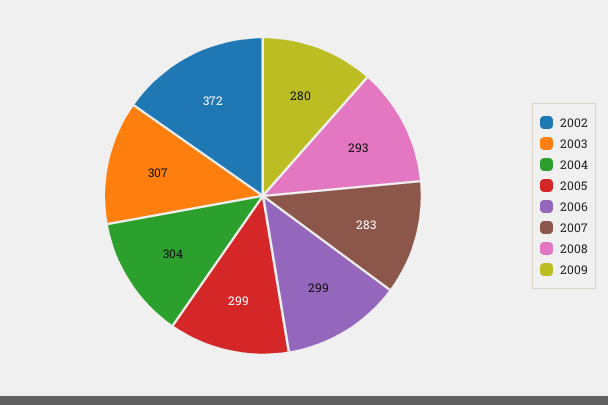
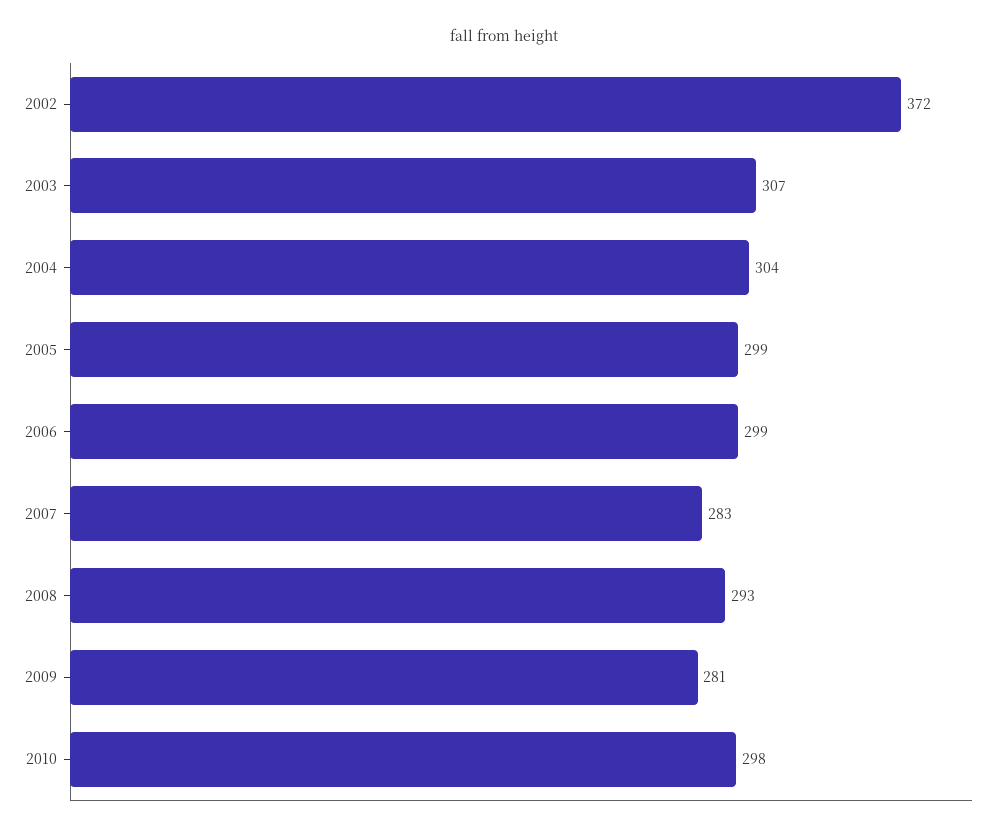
2009: 280 -> 281
2010: none -> 298

